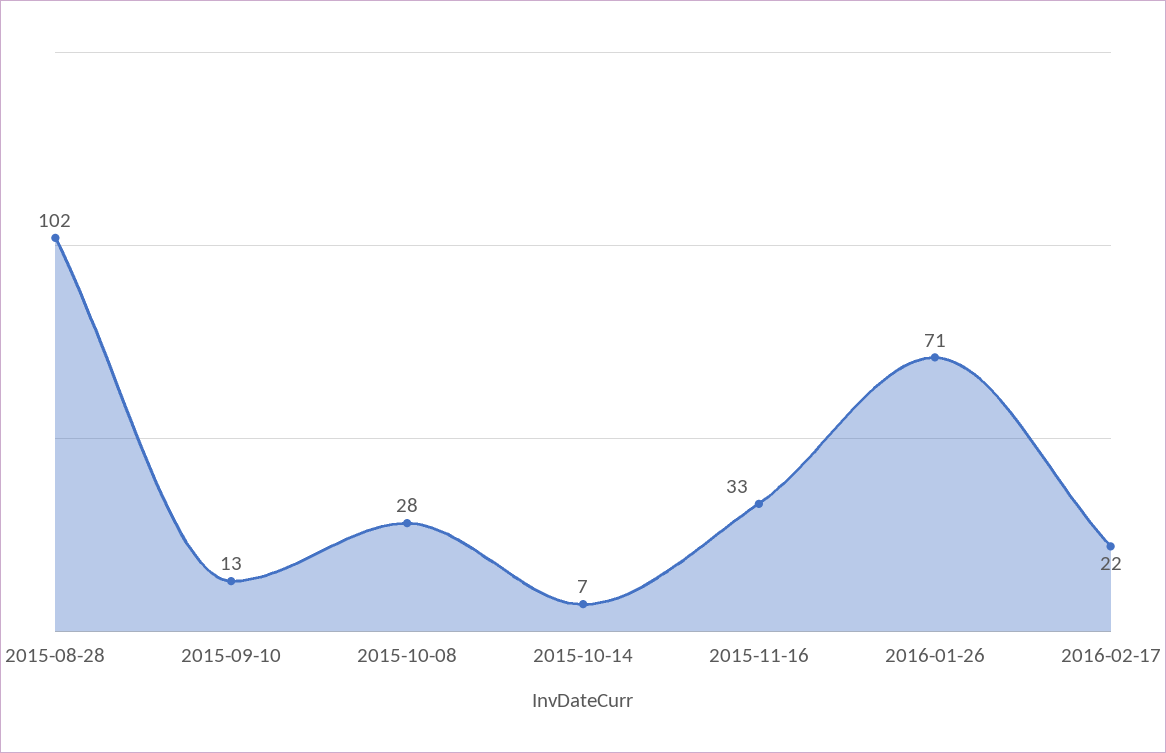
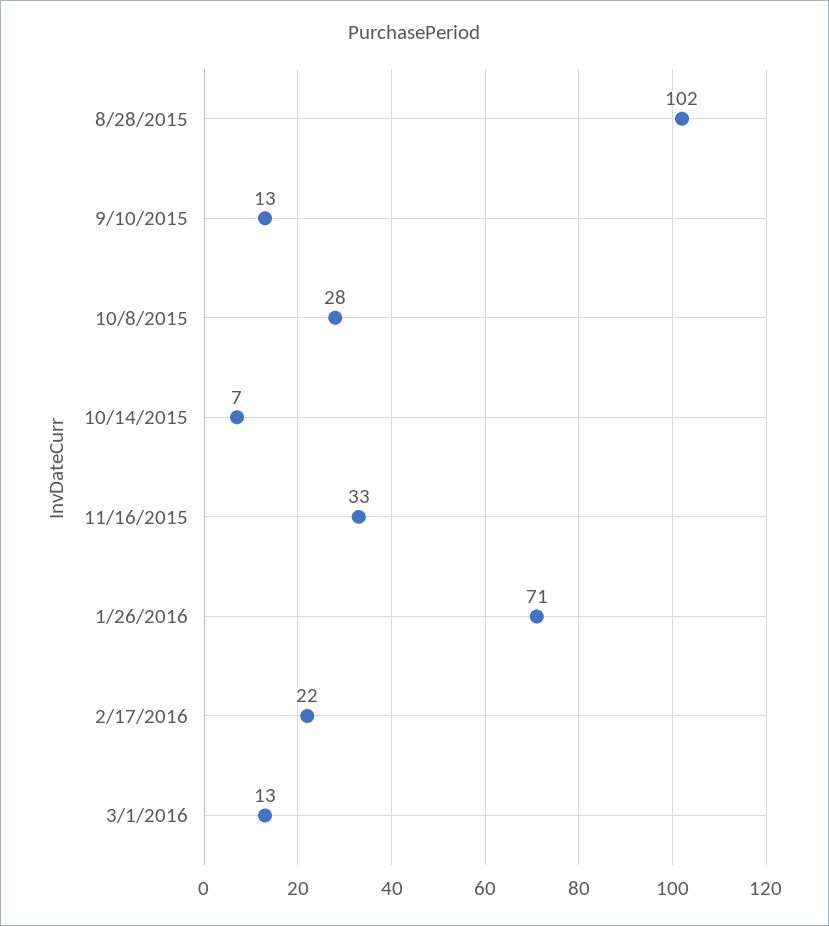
3/1/2016: none -> 13

